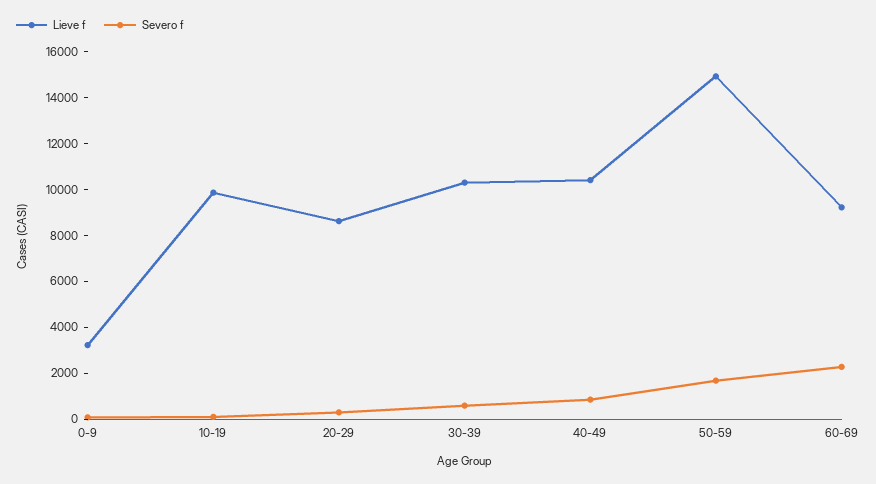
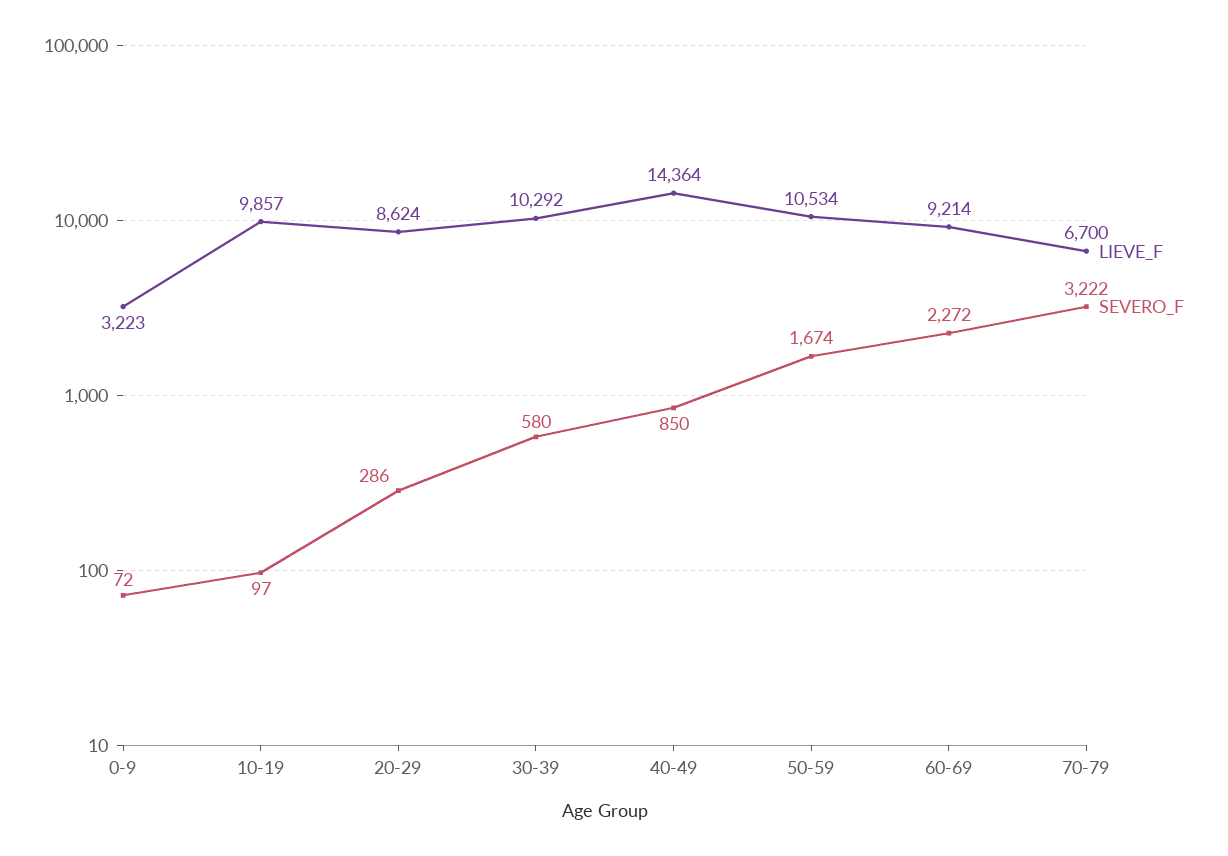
Lieve f, 40-49: 10500 -> 14364
Lieve f, 50-59: 15000 -> 10534
Lieve f, 70-79: none -> 6700
Severo f, 70-79: none -> 3222

